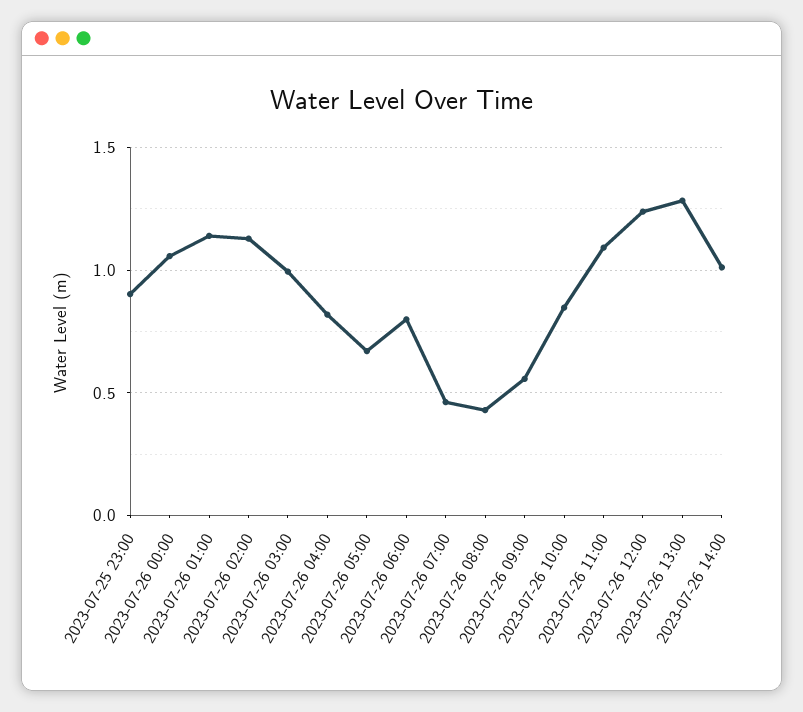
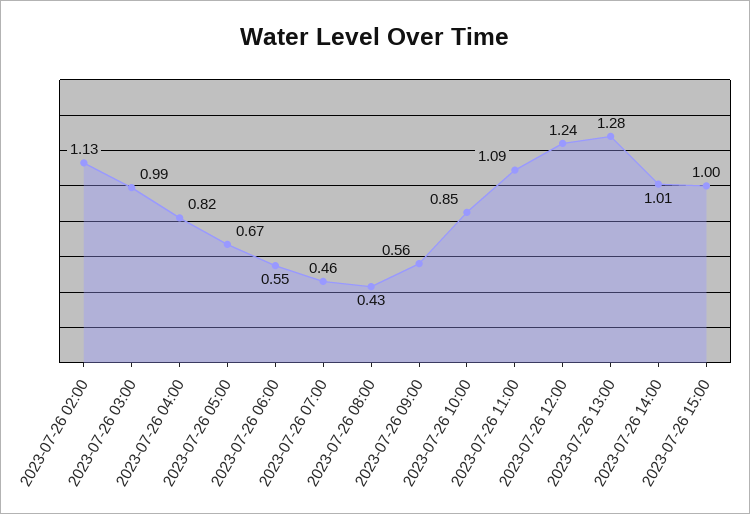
2023-07-25 23:00: 0.9 -> none
2023-07-26 00:00: 1.05 -> none
2023-07-26 01:00: 1.15 -> none
2023-07-26 06:00: 0.8 -> 0.55
2023-07-26 15:00: none -> 1

